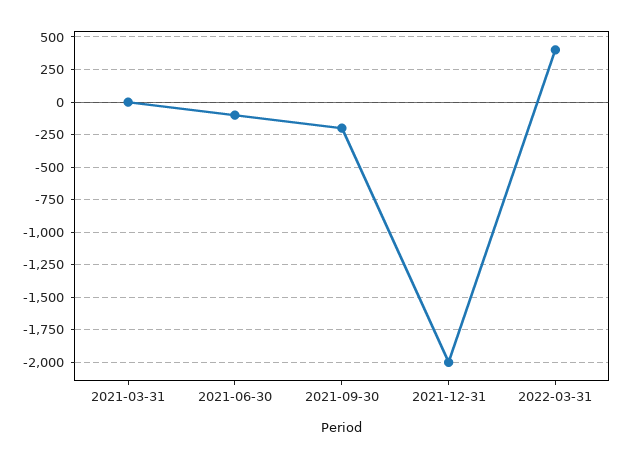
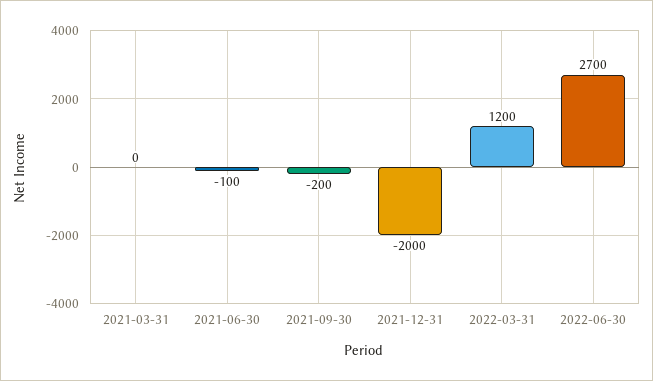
2022-03-31: 400 -> 1200
2022-06-30: none -> 2700

